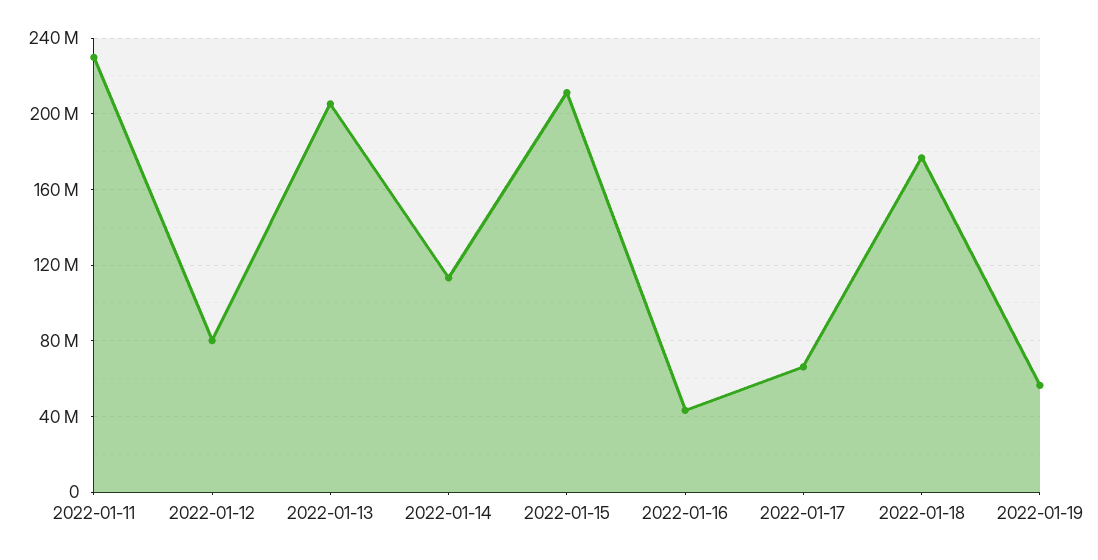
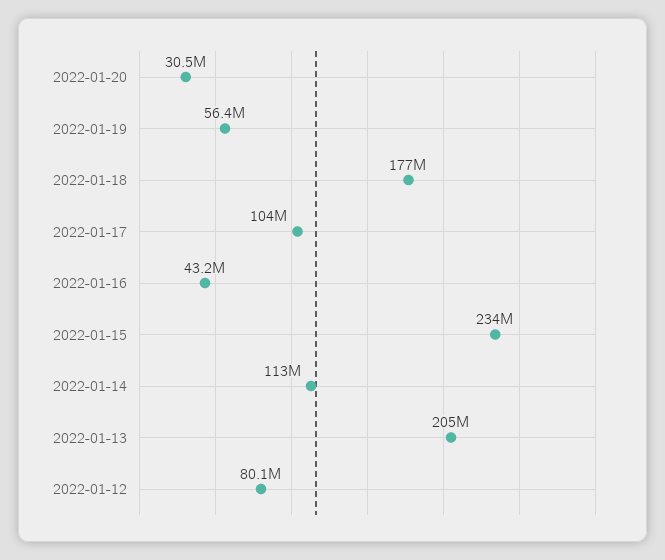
2022-01-11: 230000000 -> none
2022-01-15: 210000000 -> 234000000
2022-01-17: 65000000 -> 104000000
2022-01-20: none -> 30500000

